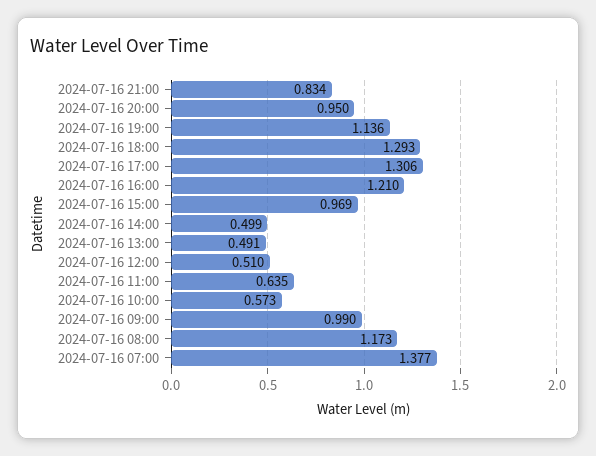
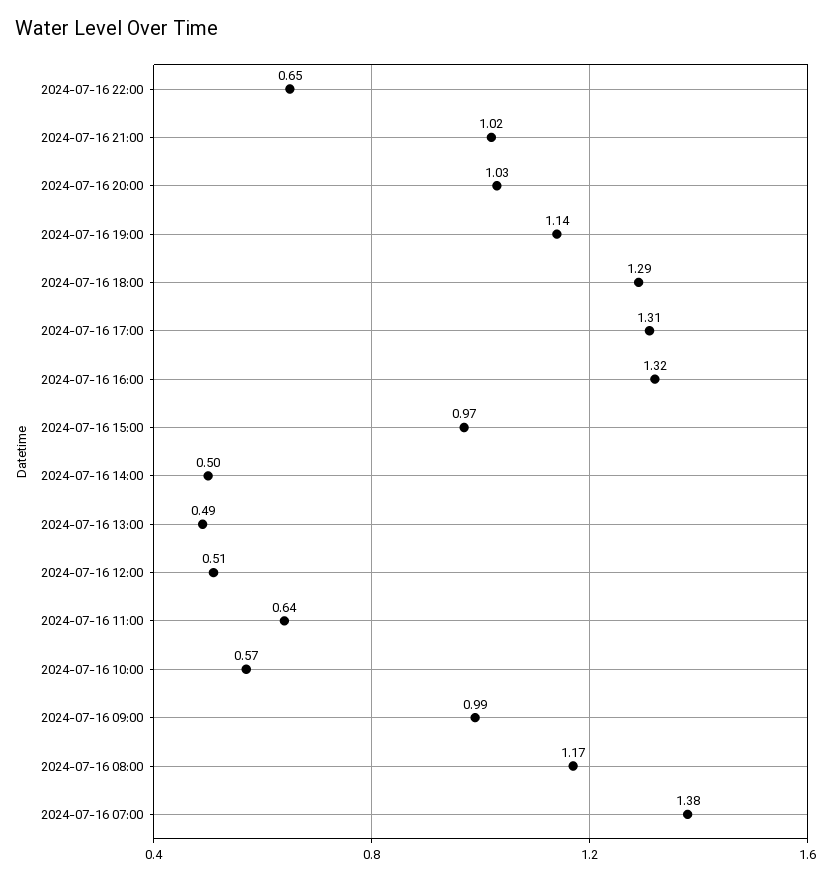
2024-07-16 21:00: 0.834 -> 1.02
2024-07-16 20:00: 0.95 -> 1.03
2024-07-16 16:00: 1.21 -> 1.32
2024-07-16 22:00: none -> 0.65

